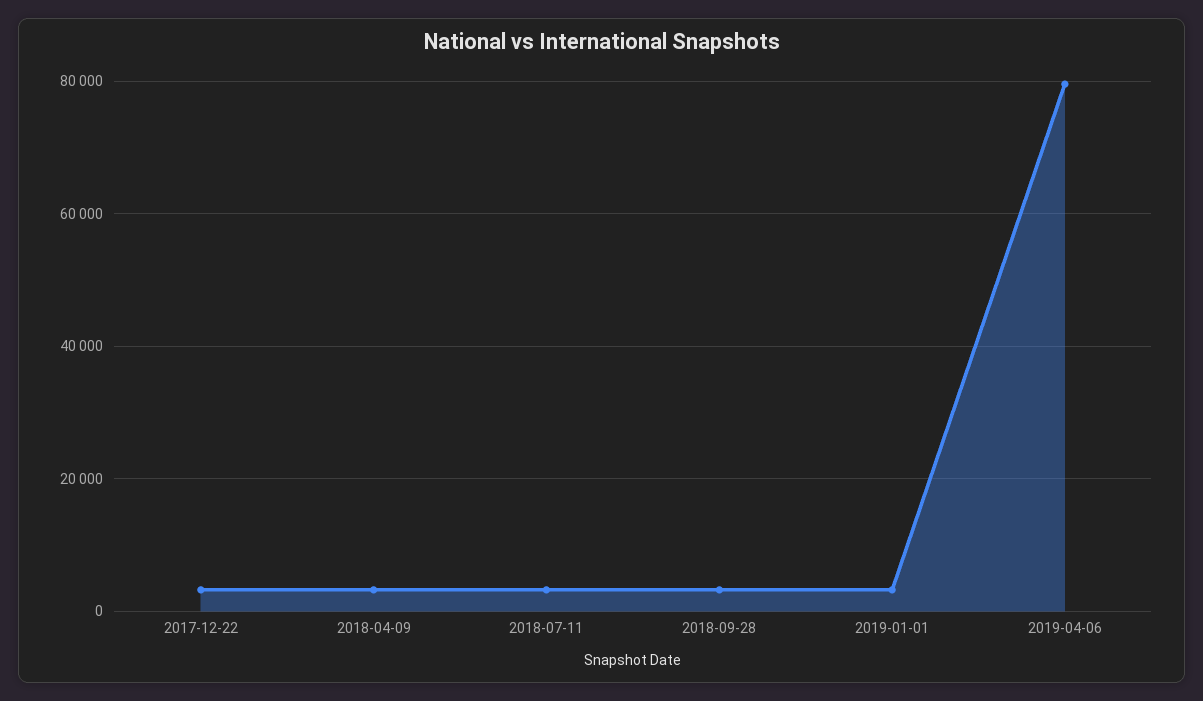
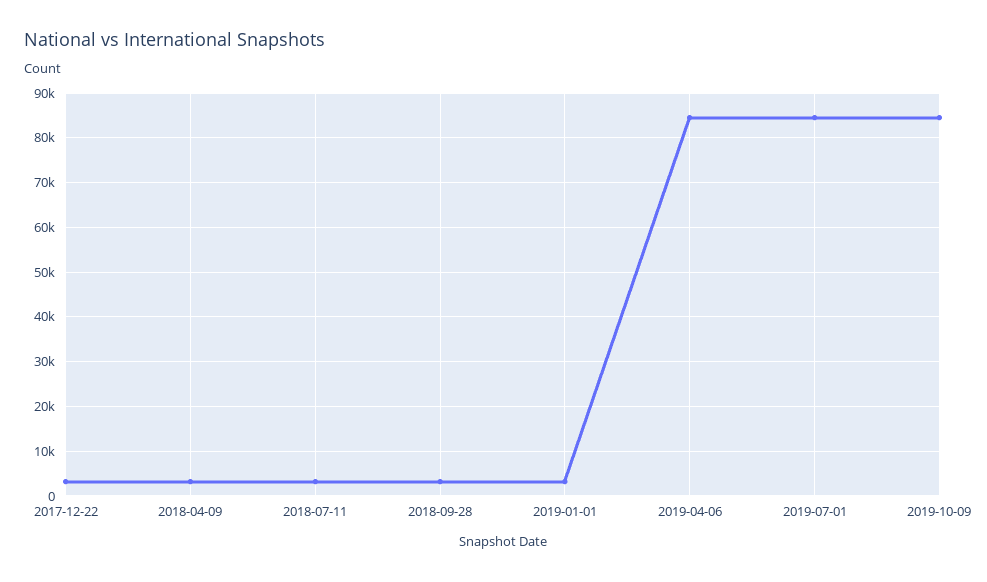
2019-04-06: 80000 -> 84000
2019-07-01: none -> 84000
2019-10-09: none -> 84000

